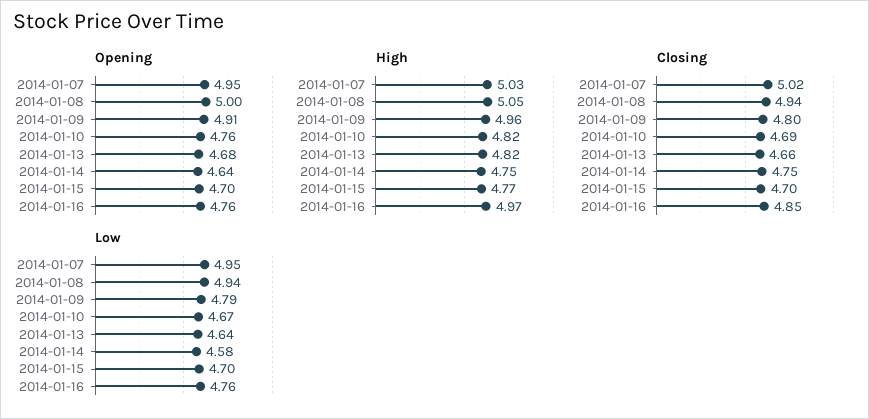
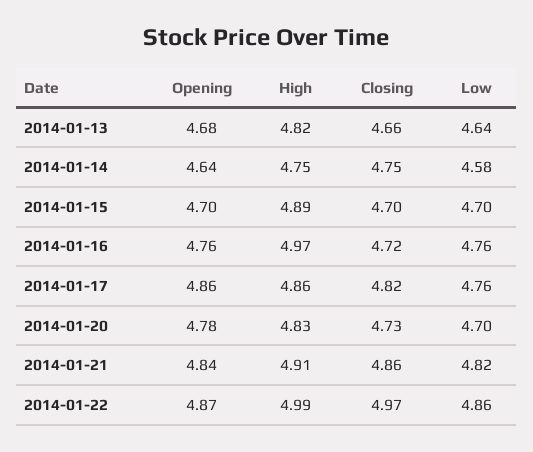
Opening, 2014-01-07: 4.95 -> none
Opening, 2014-01-08: 5 -> none
Opening, 2014-01-09: 4.91 -> none
Opening, 2014-01-10: 4.76 -> none
High, 2014-01-07: 5.03 -> none
High, 2014-01-08: 5.05 -> none
High, 2014-01-09: 4.96 -> none
High, 2014-01-10: 4.82 -> none
High, 2014-01-15: 4.77 -> 4.89
Closing, 2014-01-07: 5.02 -> none
Closing, 2014-01-08: 4.94 -> none
Closing, 2014-01-09: 4.8 -> none
Closing, 2014-01-10: 4.69 -> none
Closing, 2014-01-16: 4.85 -> 4.72
Low, 2014-01-07: 4.95 -> none
Low, 2014-01-08: 4.94 -> none
Low, 2014-01-09: 4.79 -> none
Low, 2014-01-10: 4.67 -> none
Opening, 2014-01-17: none -> 4.86
High, 2014-01-17: none -> 4.86
Closing, 2014-01-17: none -> 4.82
Low, 2014-01-17: none -> 4.76
Opening, 2014-01-20: none -> 4.78
High, 2014-01-20: none -> 4.83
Closing, 2014-01-20: none -> 4.73
Low, 2014-01-20: none -> 4.7
Opening, 2014-01-21: none -> 4.84
High, 2014-01-21: none -> 4.91
Closing, 2014-01-21: none -> 4.86
Low, 2014-01-21: none -> 4.82
Opening, 2014-01-22: none -> 4.87
High, 2014-01-22: none -> 4.99
Closing, 2014-01-22: none -> 4.97
Low, 2014-01-22: none -> 4.86

